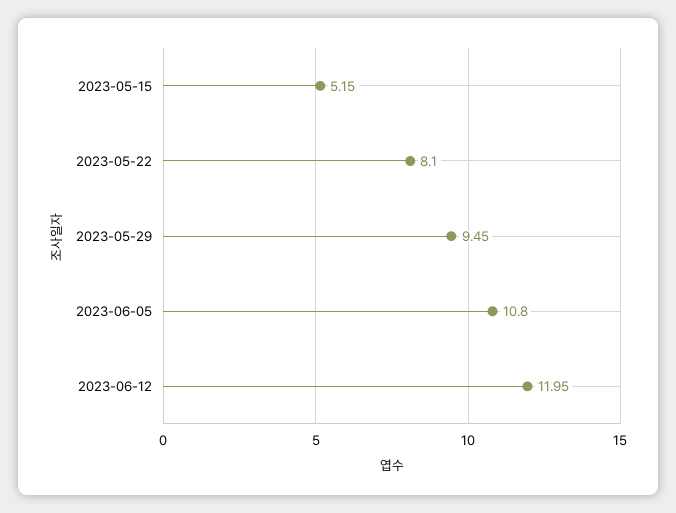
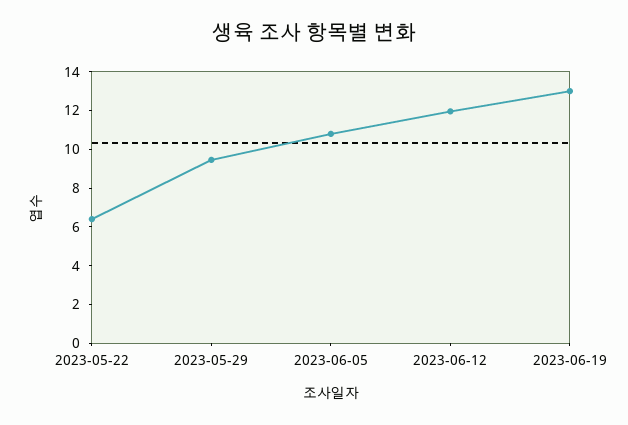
2023-05-15: 5.15 -> none
2023-05-22: 8.1 -> 6.5
2023-06-19: none -> 13

